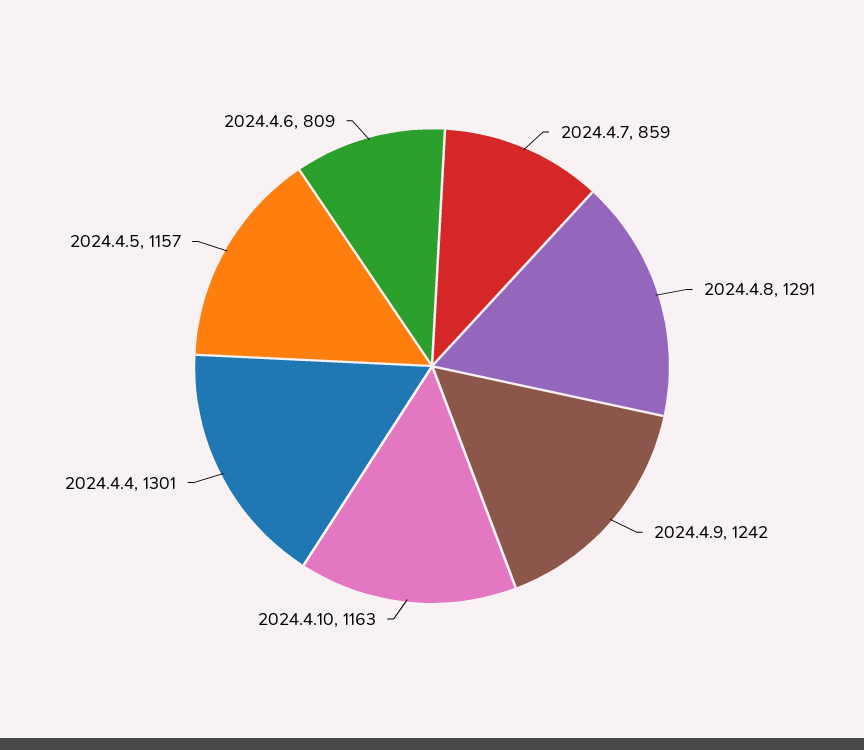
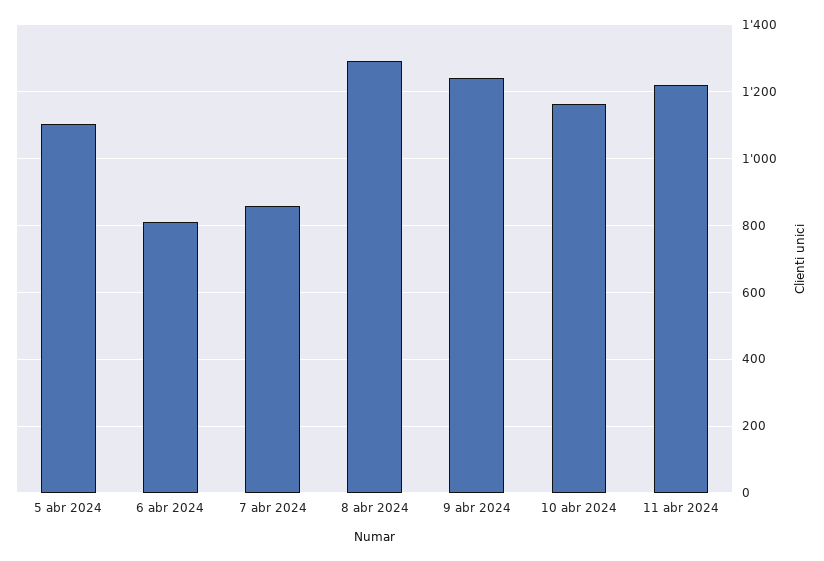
2024.4.4: 1301 -> none
2024.4.5: 1157 -> 1100
11 abr 2024: none -> 1220

